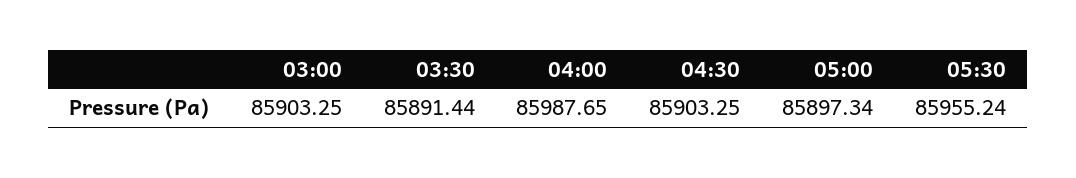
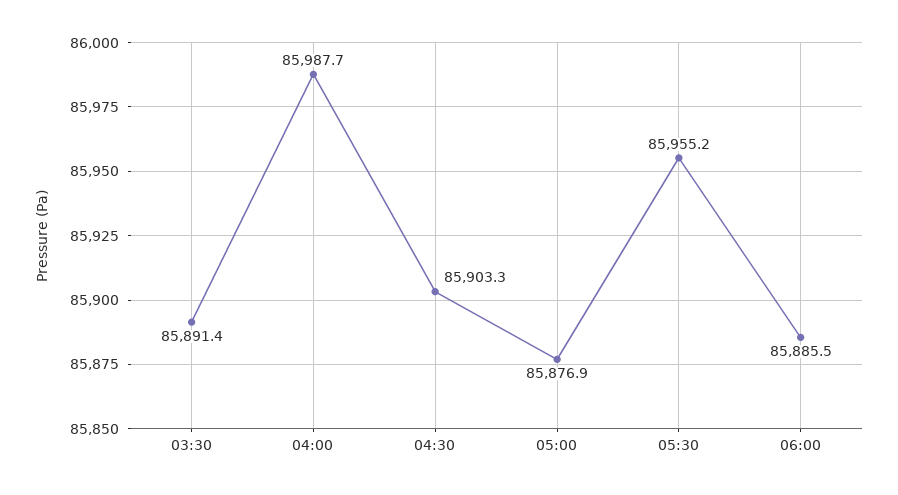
03:00: 85903.25 -> none
05:00: 85897.34 -> 85876.9
06:00: none -> 85885.5

